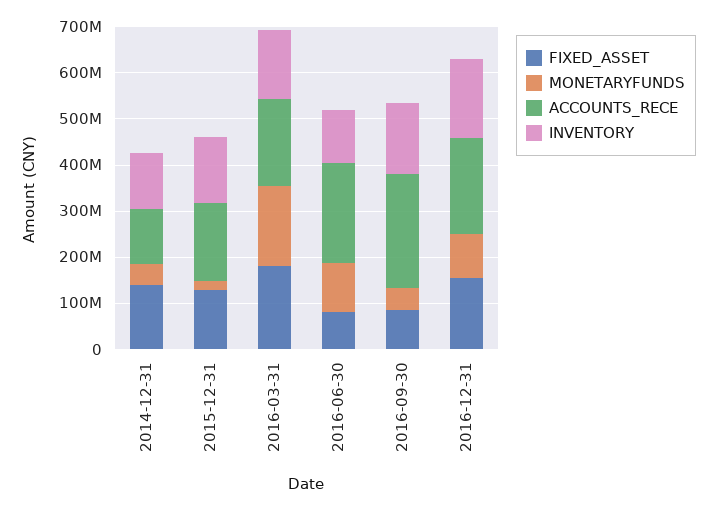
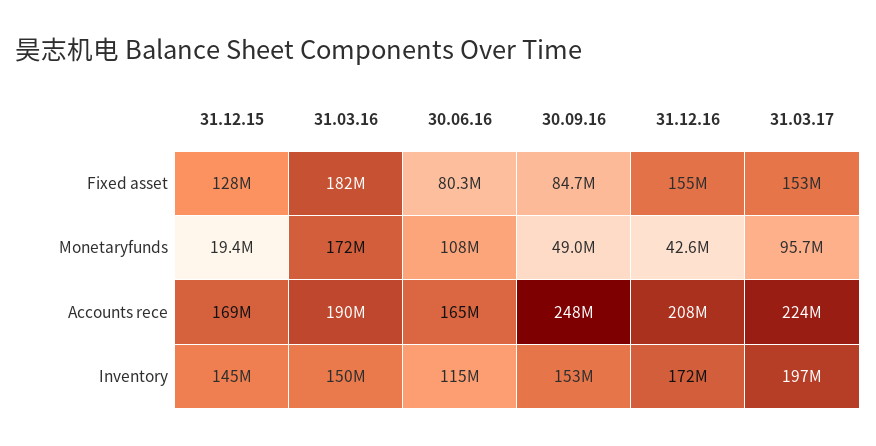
FIXED_ASSET, 2014-12-31: 140000000 -> none
MONETARYFUNDS, 2014-12-31: 40000000 -> none
ACCOUNTS_RECE, 2014-12-31: 120000000 -> none
INVENTORY, 2014-12-31: 120000000 -> none
ACCOUNTS_RECE, 2016-06-30: 220000000 -> 165000000
MONETARYFUNDS, 2016-12-31: 100000000 -> 42600000
FIXED_ASSET, 31.03.17: none -> 153000000
MONETARYFUNDS, 31.03.17: none -> 95700000
ACCOUNTS_RECE, 31.03.17: none -> 224000000
INVENTORY, 31.03.17: none -> 197000000

